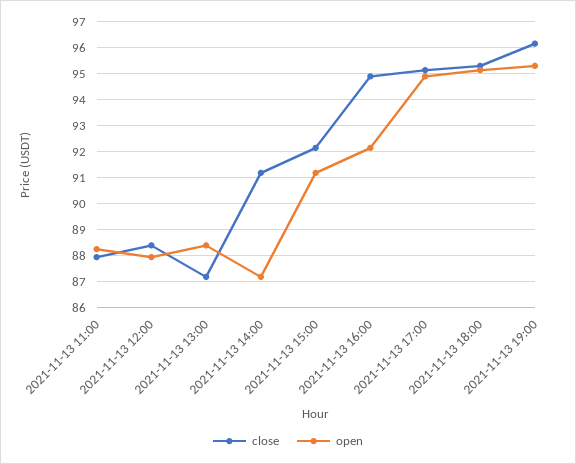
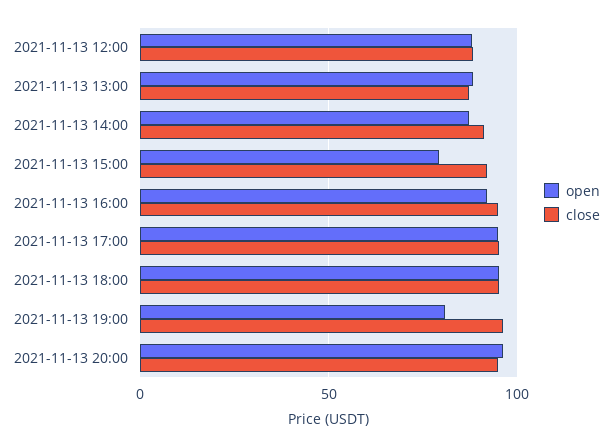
close, 2021-11-13 11:00: 88 -> none
open, 2021-11-13 11:00: 88.25 -> none
open, 2021-11-13 15:00: 91.25 -> 80
open, 2021-11-13 19:00: 95.25 -> 80
open, 2021-11-13 20:00: none -> 95
close, 2021-11-13 20:00: none -> 95

